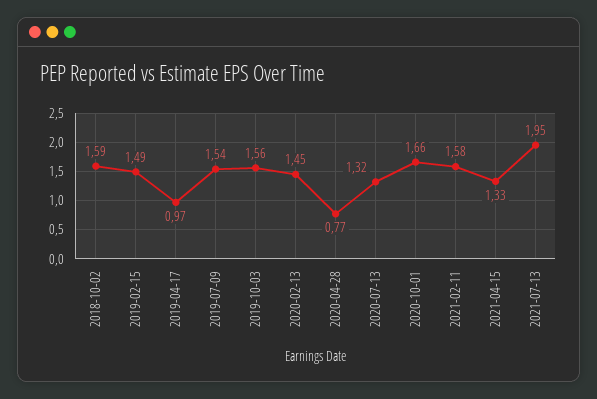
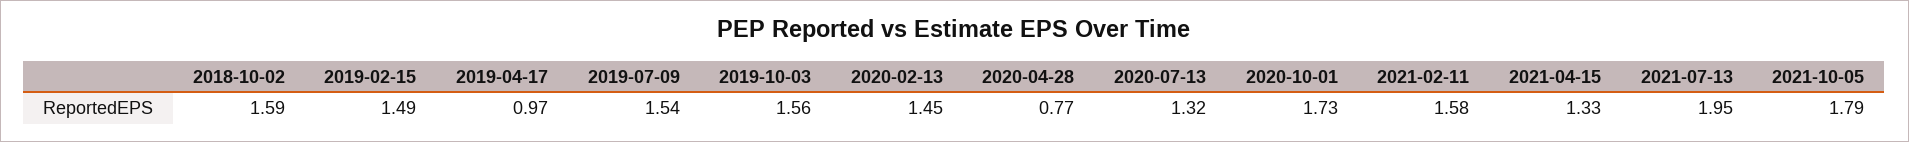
2020-10-01: 1.66 -> 1.73
2021-10-05: none -> 1.79

